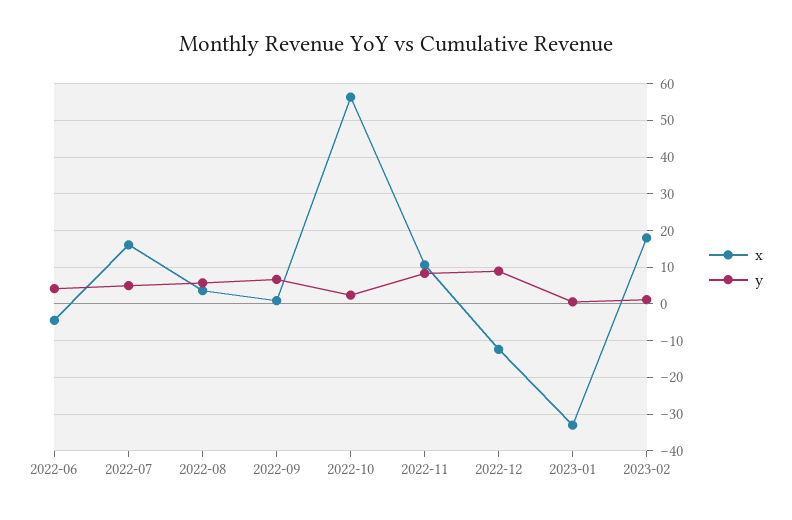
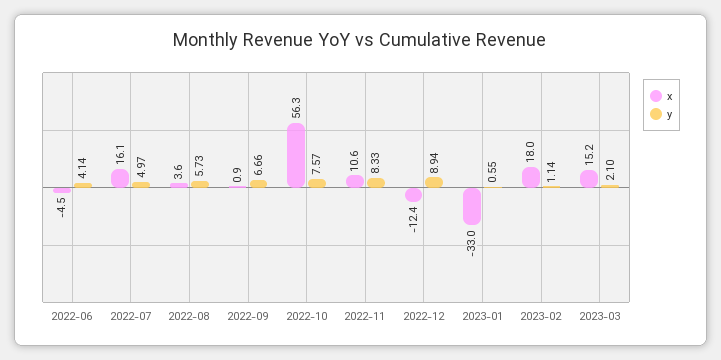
y, 2022-10: 2 -> 7.57
x, 2023-03: none -> 15.2
y, 2023-03: none -> 2.1

